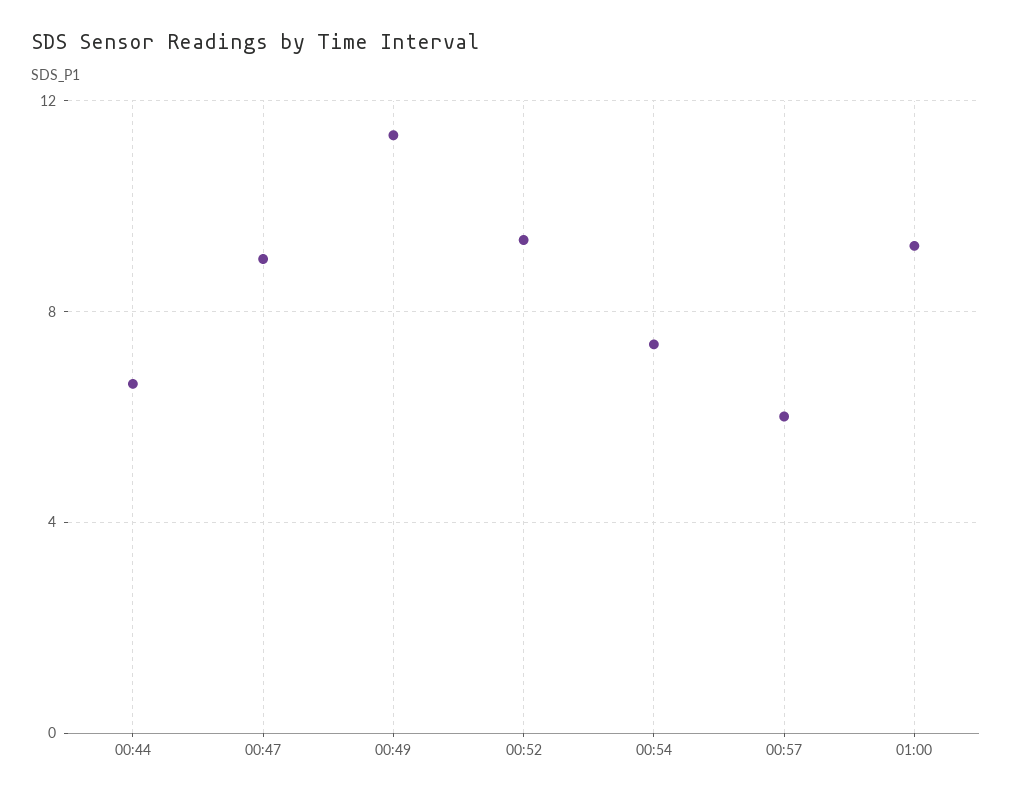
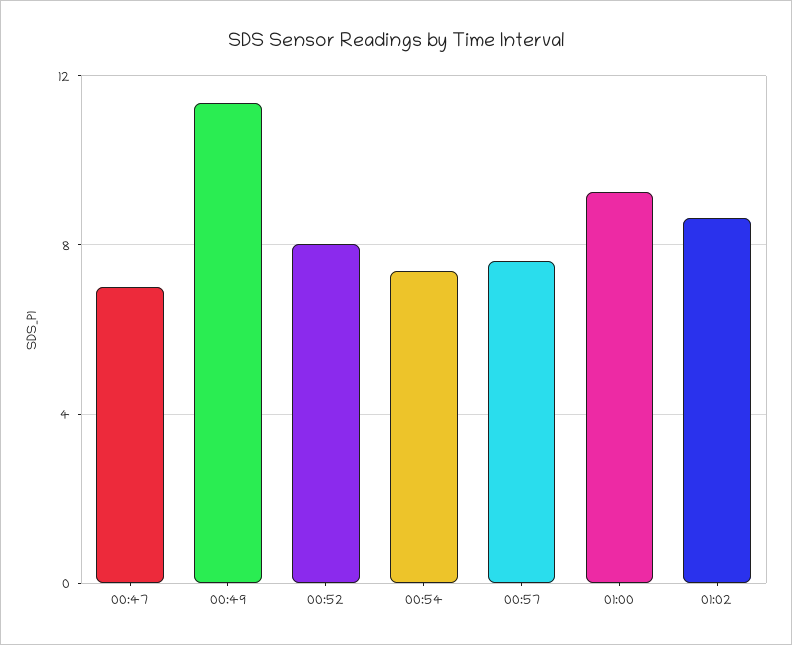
00:44: 6.5 -> none
00:47: 9 -> 7
00:52: 9.5 -> 8
00:57: 6 -> 7.5
01:02: none -> 8.5

